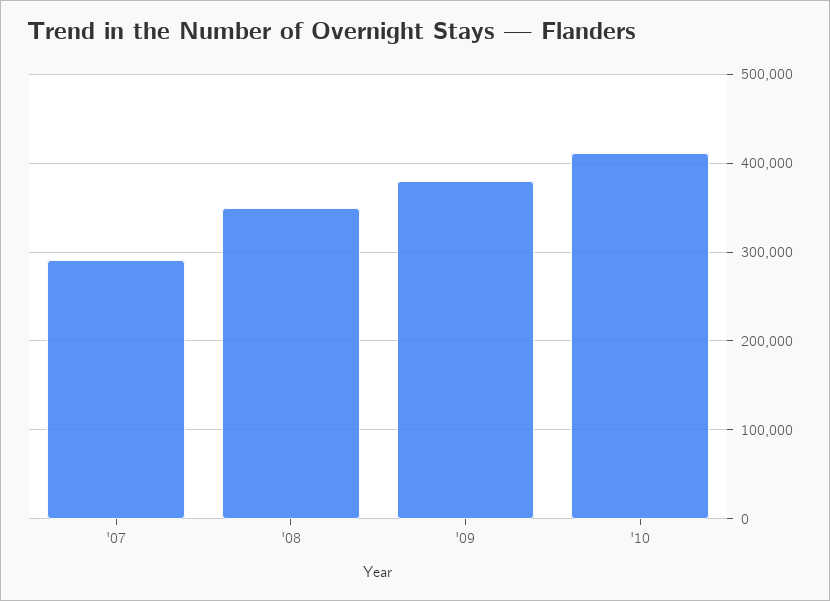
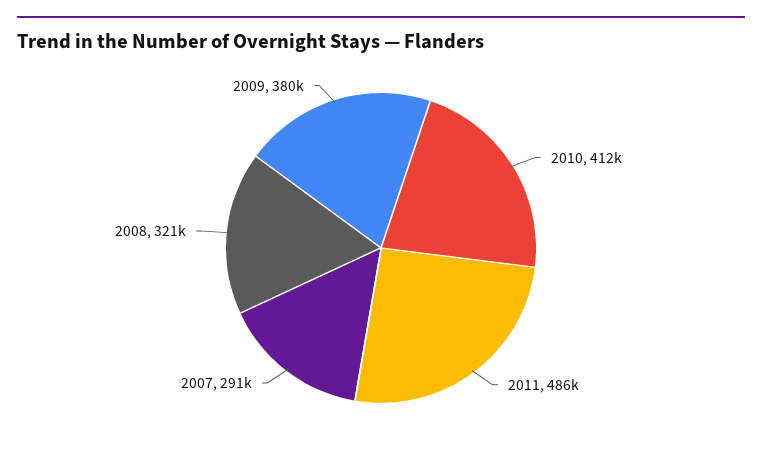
'08: 350000 -> 321000
2011: none -> 486000

